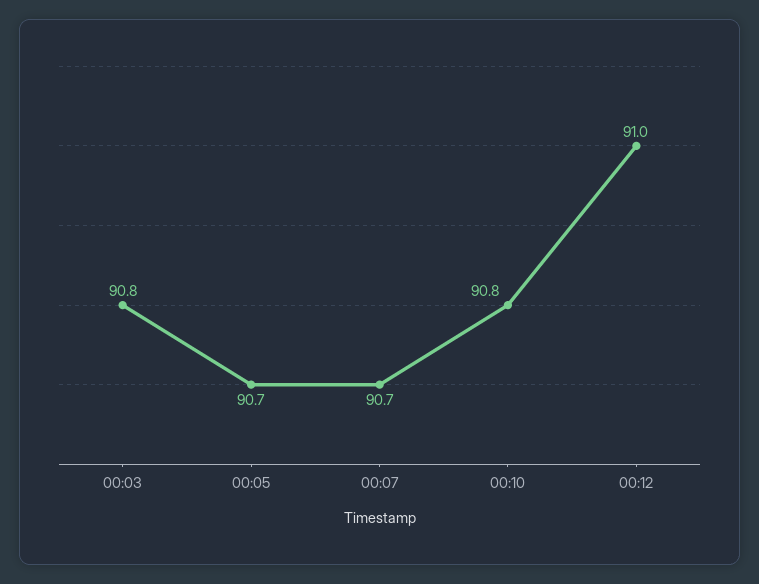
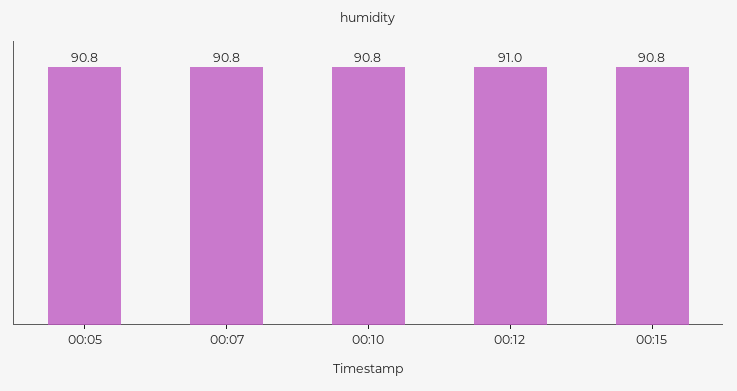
00:03: 90.8 -> none
00:05: 90.7 -> 90.8
00:07: 90.7 -> 90.8
00:15: none -> 90.8

